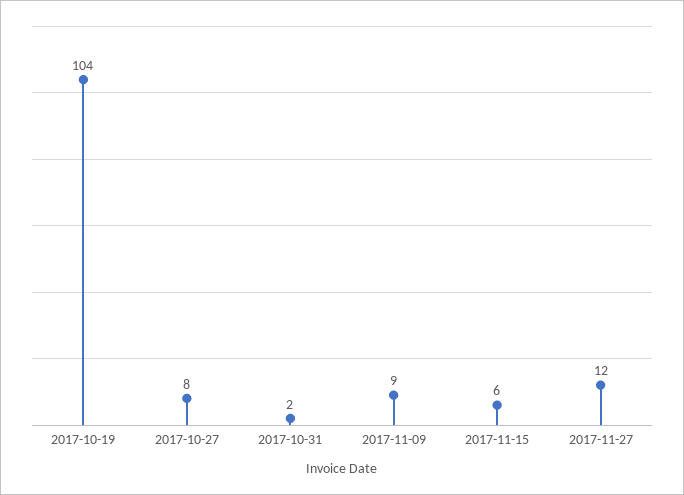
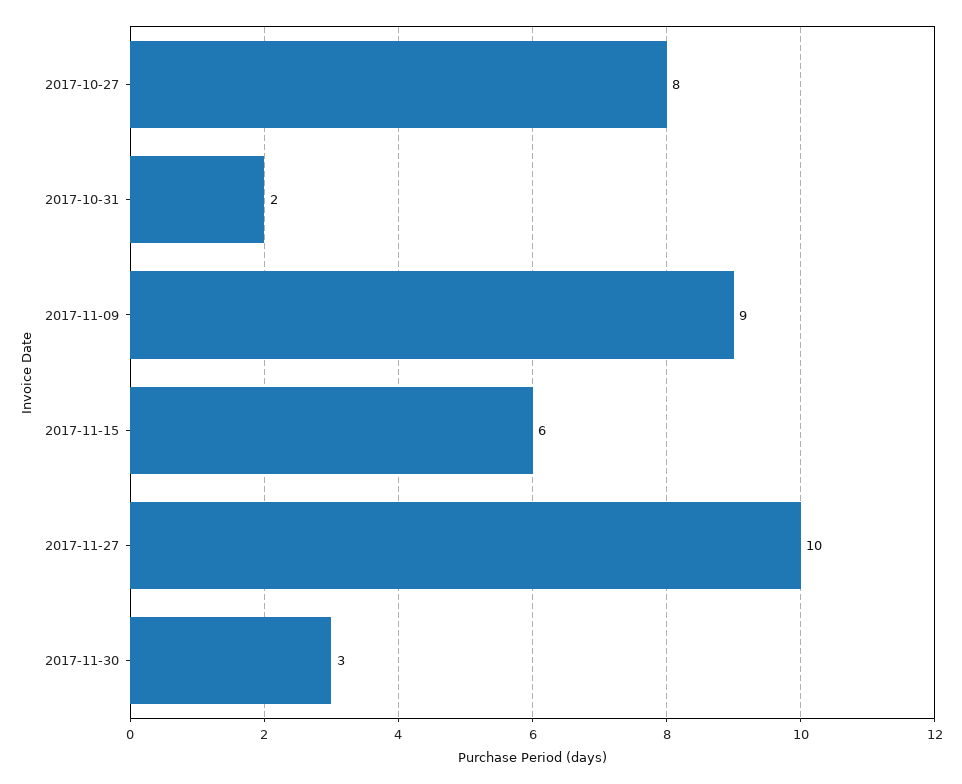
2017-10-19: 104 -> none
2017-11-27: 12 -> 10
2017-11-30: none -> 3

